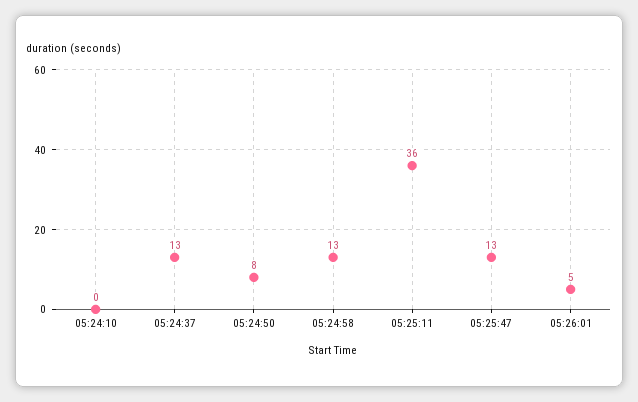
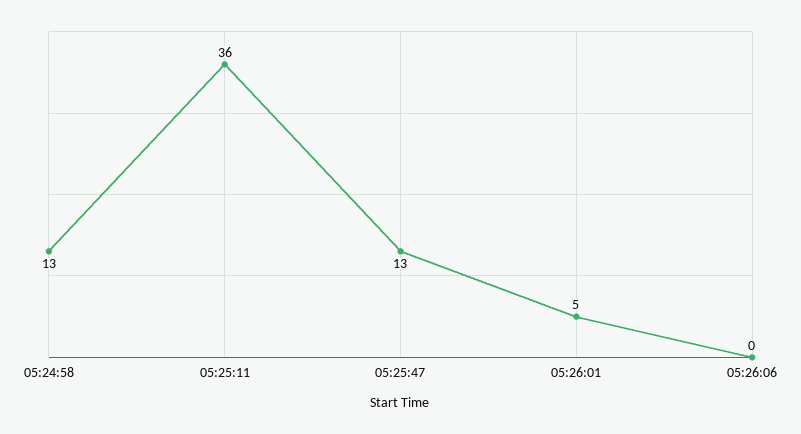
05:24:10: 0 -> none
05:24:37: 13 -> none
05:24:50: 8 -> none
05:26:06: none -> 0

